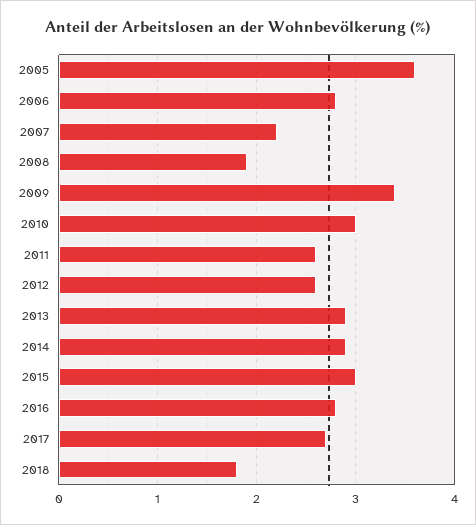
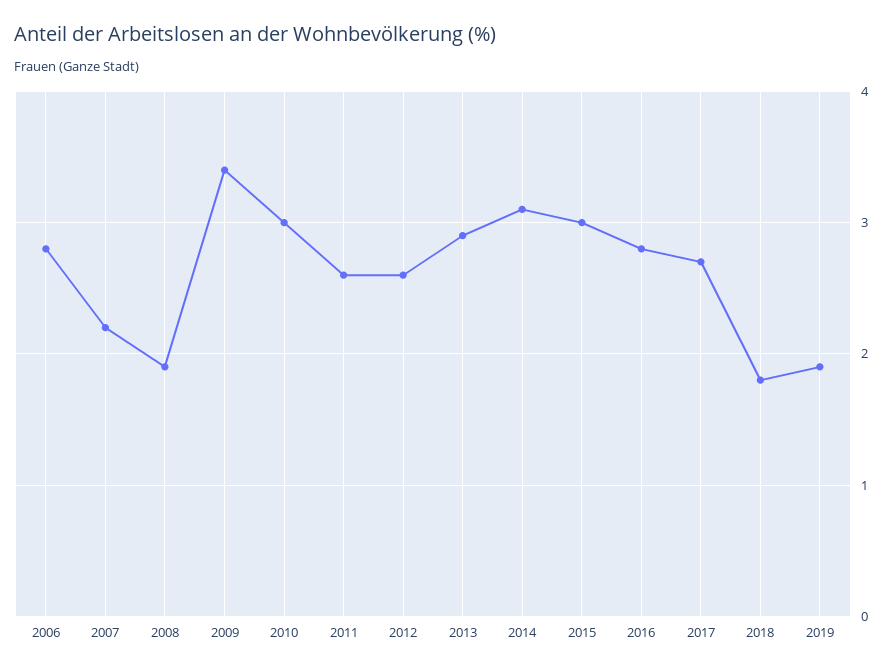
2005: 3.6 -> none
2014: 2.9 -> 3.1
2019: none -> 1.9

